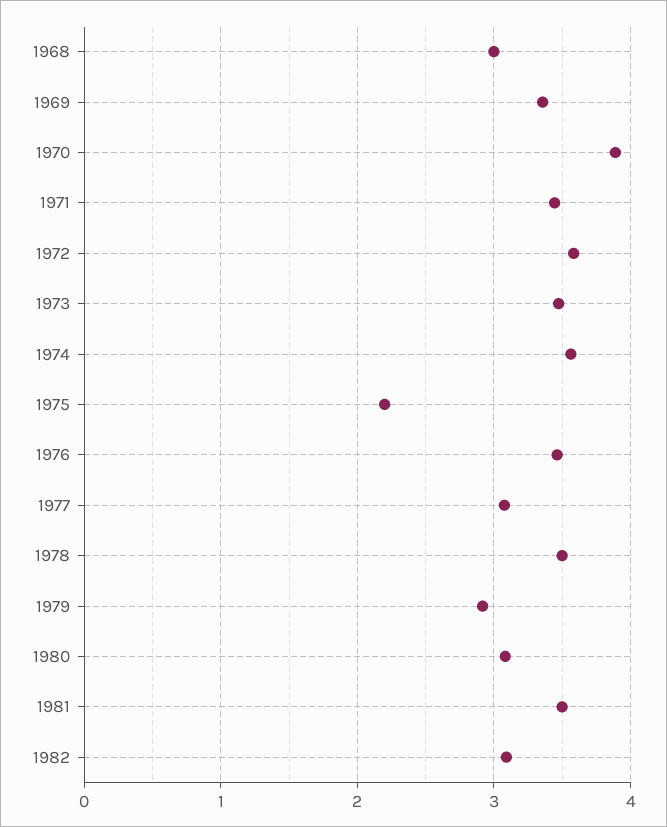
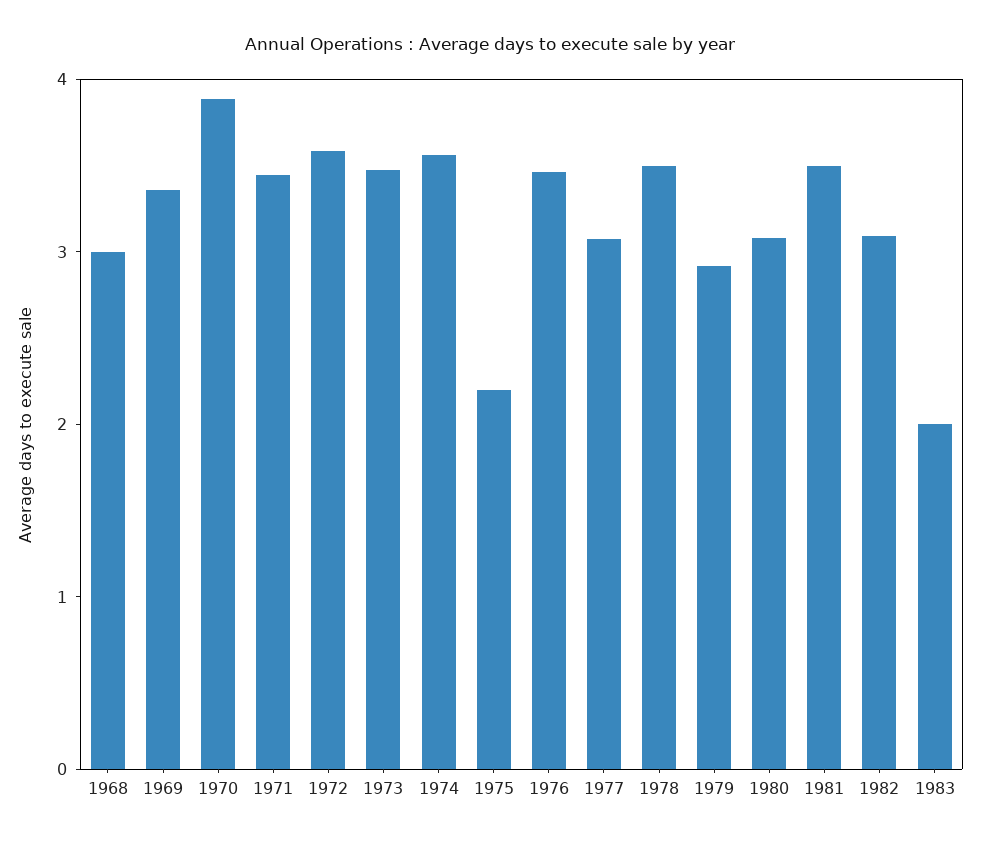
1983: none -> 2

